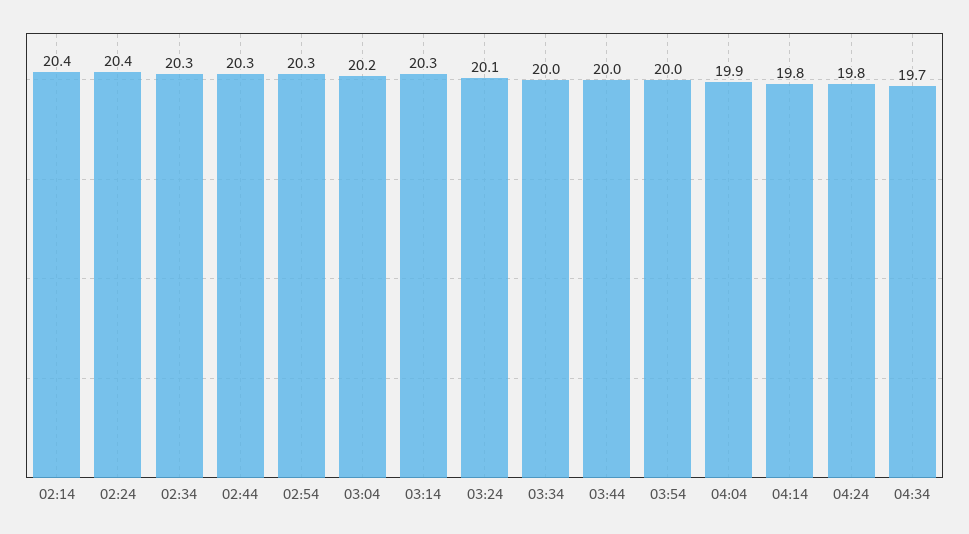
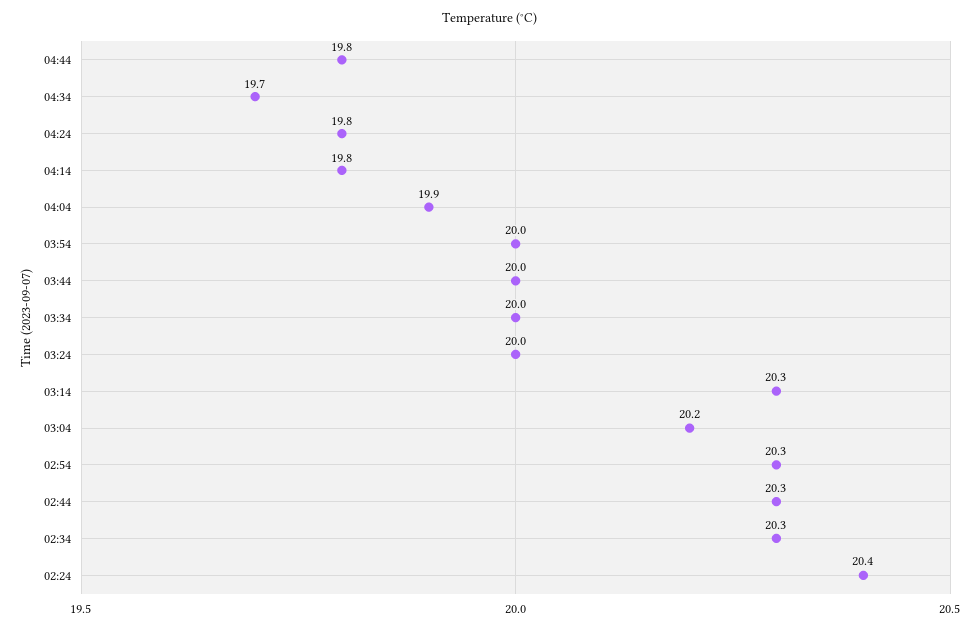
02:14: 20.4 -> none
03:24: 20.1 -> 20
04:44: none -> 19.8

